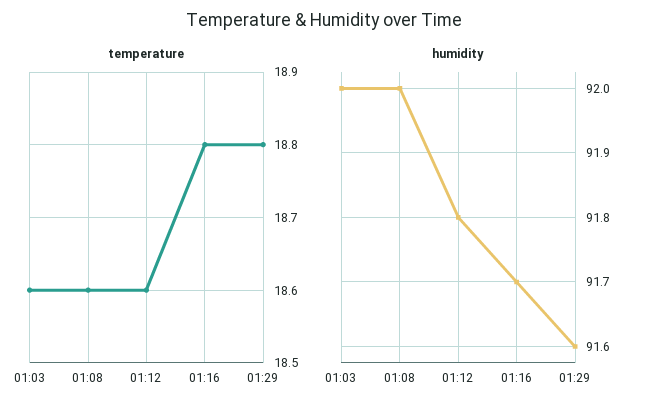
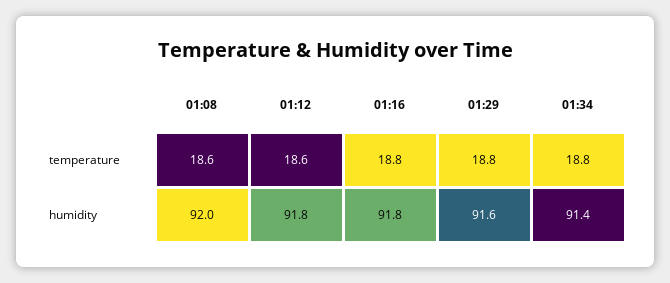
temperature, 01:03: 18.6 -> none
humidity, 01:03: 92 -> none
humidity, 01:16: 91.7 -> 91.8
temperature, 01:34: none -> 18.8
humidity, 01:34: none -> 91.4

